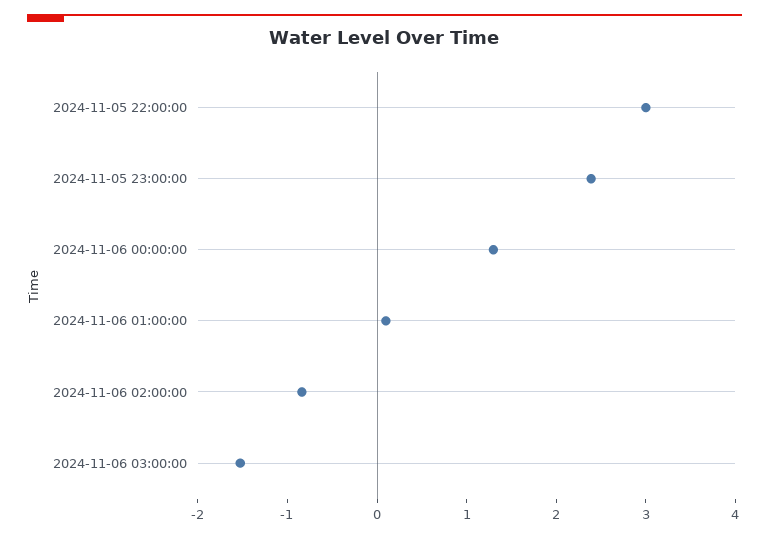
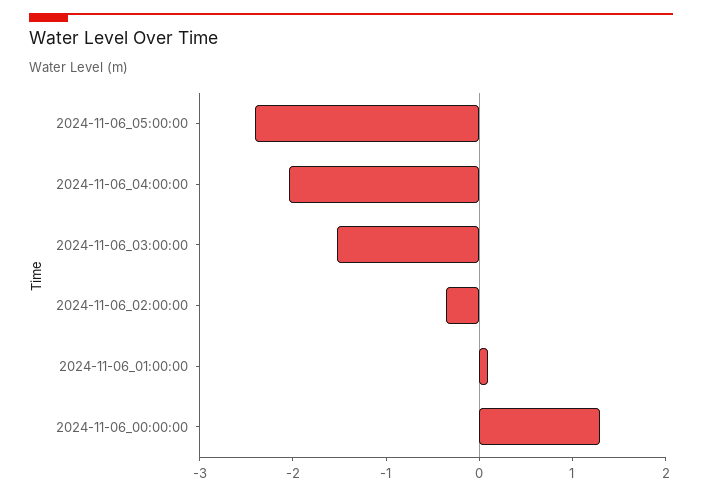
2024-11-05 22:00:00: 3 -> none
2024-11-05 23:00:00: 2.4 -> none
2024-11-06 02:00:00: -0.8 -> -0.4
2024-11-06_05:00:00: none -> -2.4
2024-11-06_04:00:00: none -> -2

